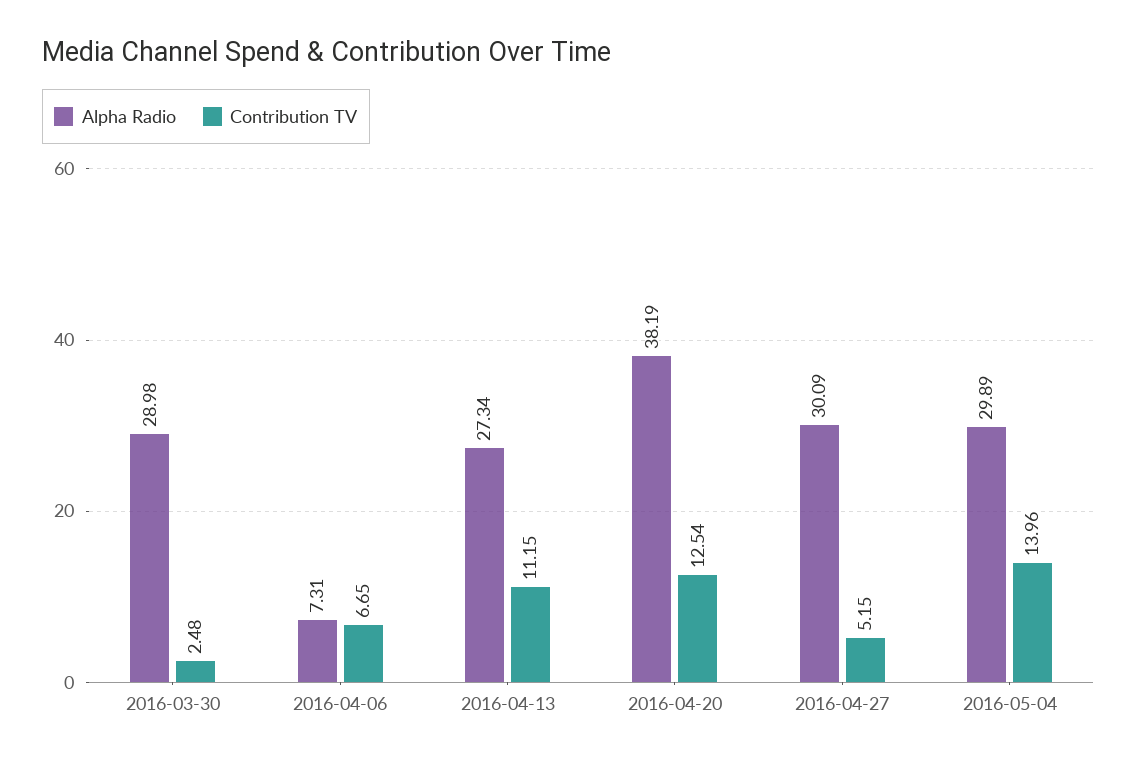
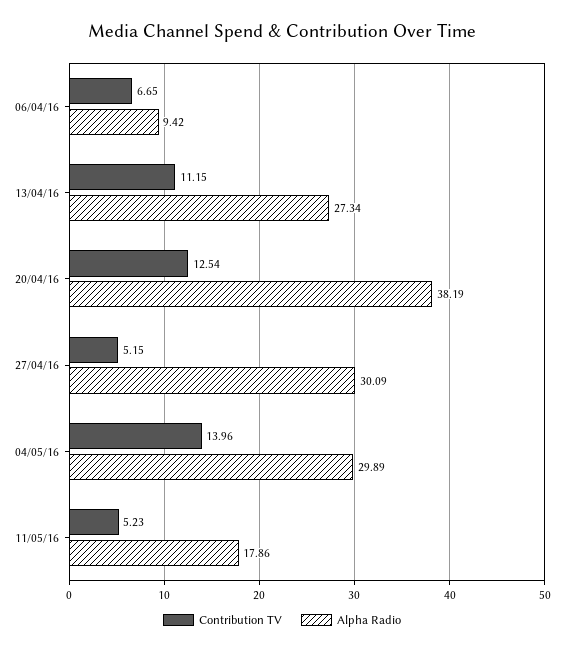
Alpha Radio, 2016-03-30: 28.98 -> none
Contribution TV, 2016-03-30: 2.48 -> none
Alpha Radio, 2016-04-06: 7.31 -> 9.42
Contribution TV, 11/05/16: none -> 5.23
Alpha Radio, 11/05/16: none -> 17.86

